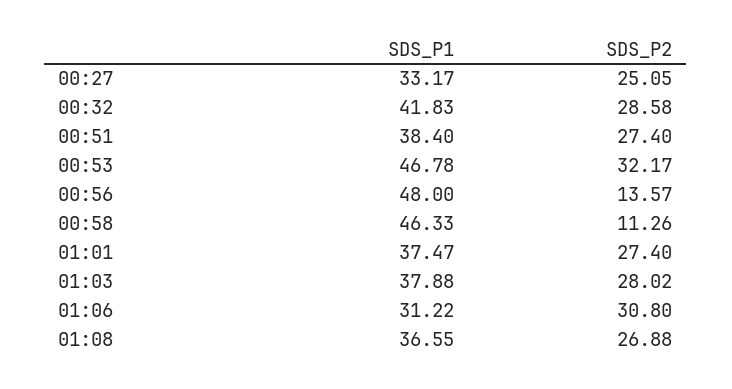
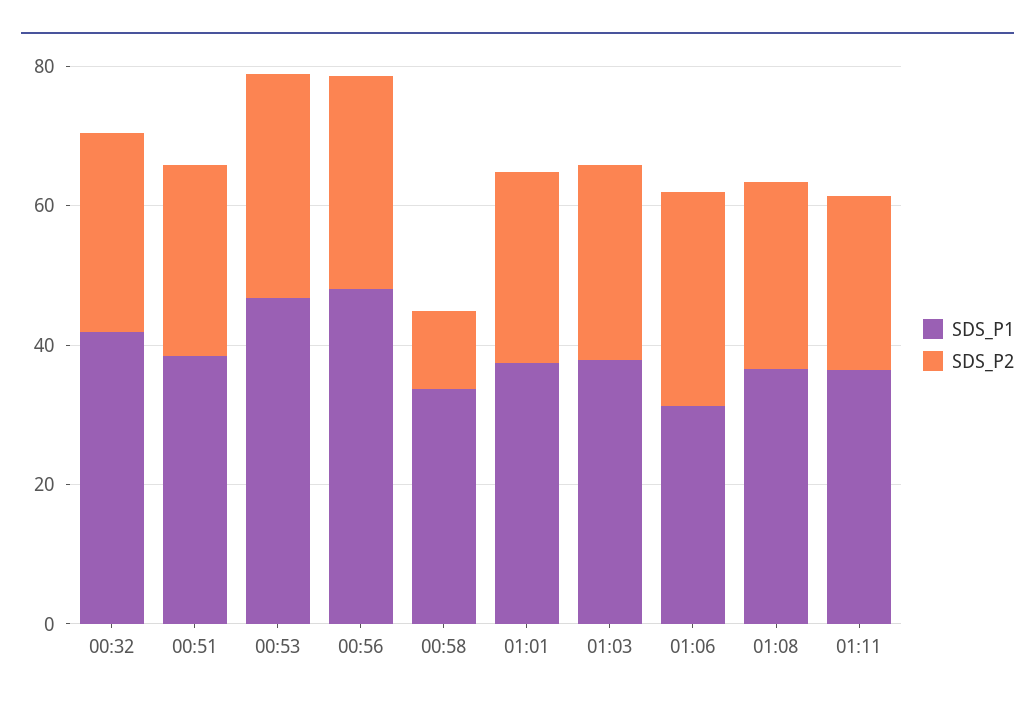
SDS_P1, 00:27: 33.17 -> none
SDS_P2, 00:27: 25.05 -> none
SDS_P2, 00:56: 13.57 -> 30
SDS_P1, 00:58: 46.33 -> 35
SDS_P1, 01:11: none -> 35
SDS_P2, 01:11: none -> 25

